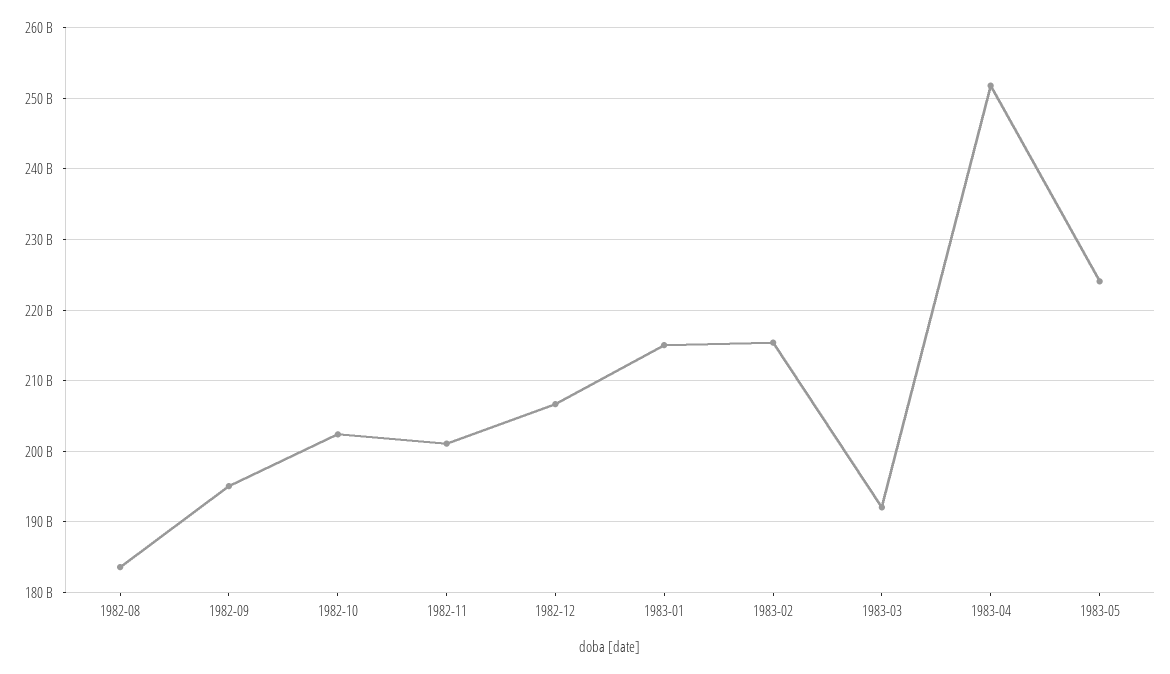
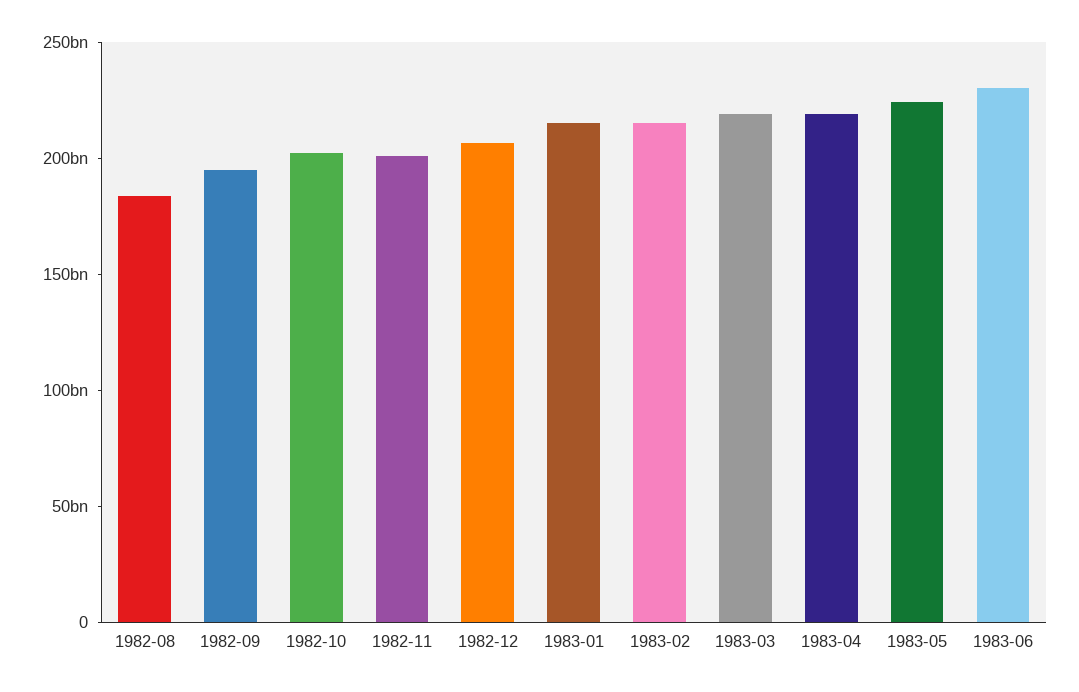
1983-03: 192000000000 -> 220000000000
1983-04: 252000000000 -> 220000000000
1983-06: none -> 230000000000

